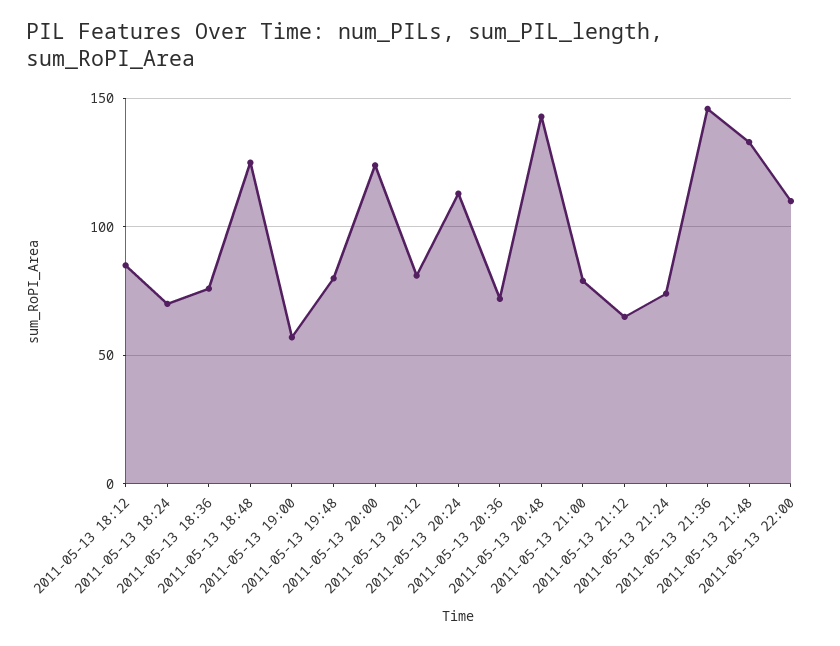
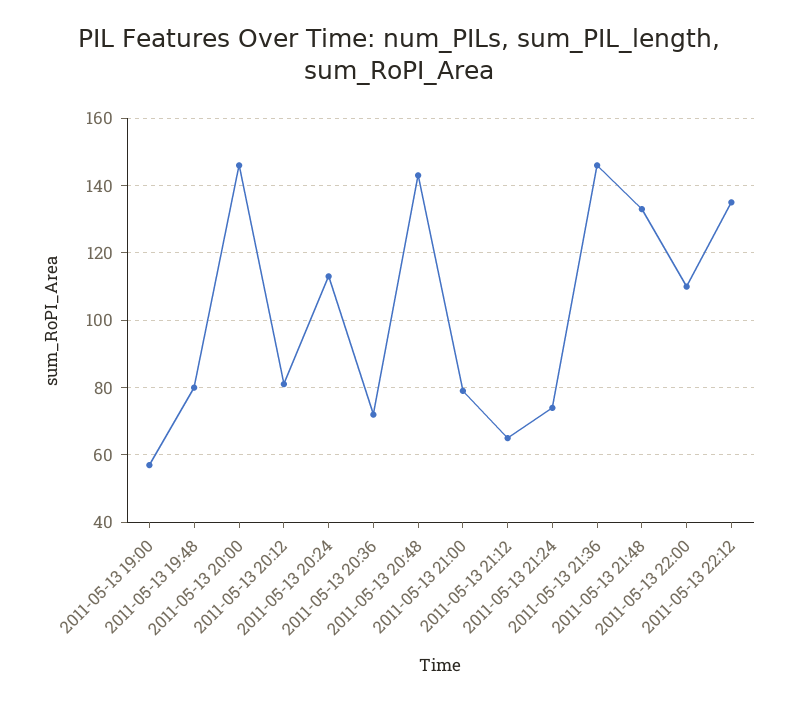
2011-05-13 18:12: 85 -> none
2011-05-13 18:24: 70 -> none
2011-05-13 18:36: 75 -> none
2011-05-13 18:48: 125 -> none
2011-05-13 20:00: 125 -> 145
2011-05-13 22:12: none -> 135

